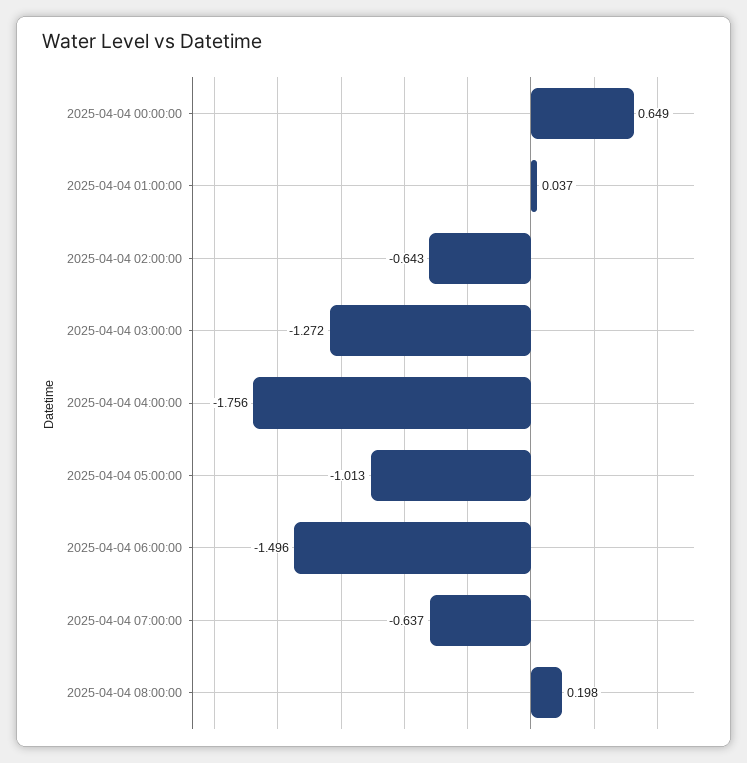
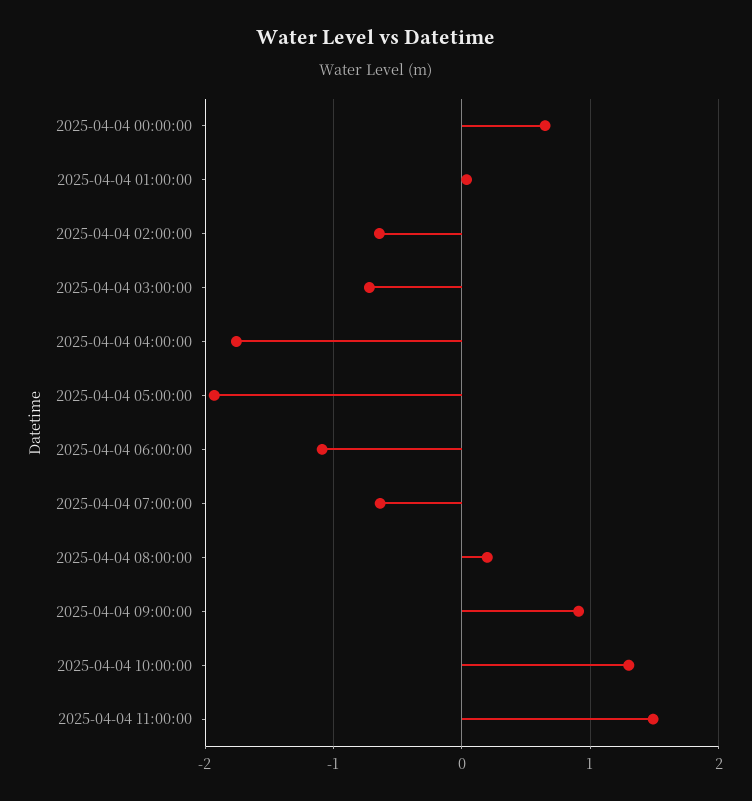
2025-04-04 03:00:00: -1.272 -> -0.7
2025-04-04 05:00:00: -1.013 -> -1.9
2025-04-04 06:00:00: -1.496 -> -1.1
2025-04-04 09:00:00: none -> 0.9
2025-04-04 10:00:00: none -> 1.3
2025-04-04 11:00:00: none -> 1.5

